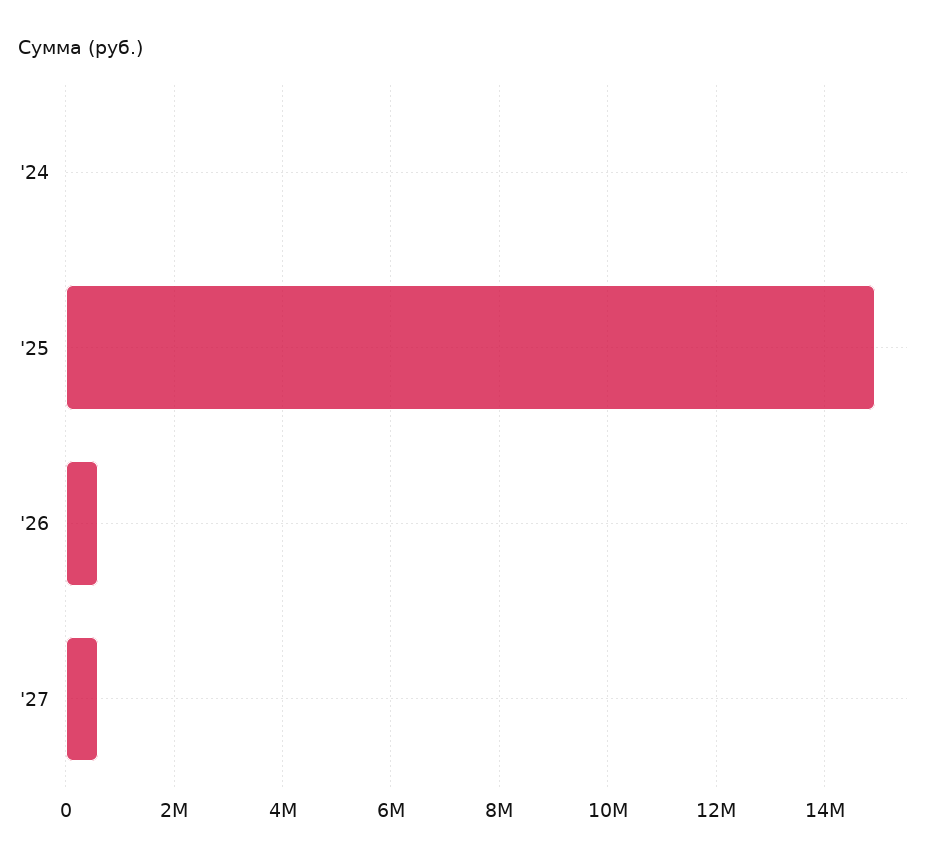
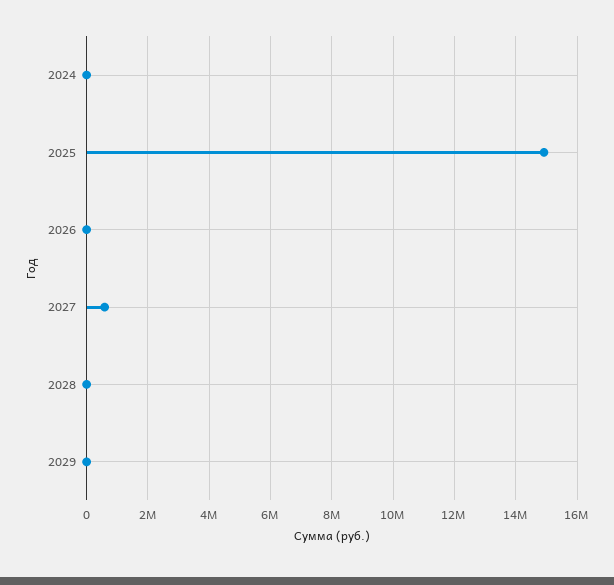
'26: 600000 -> 0
2028: none -> 0
2029: none -> 0

